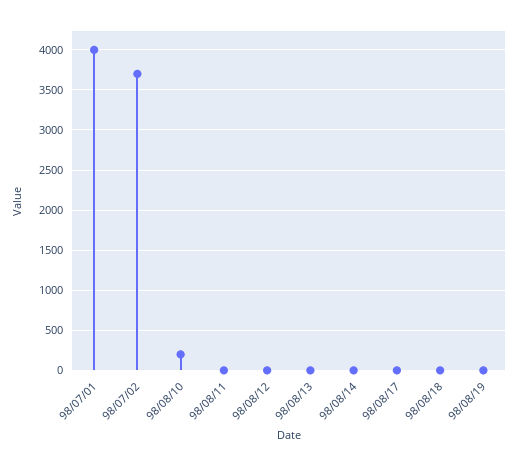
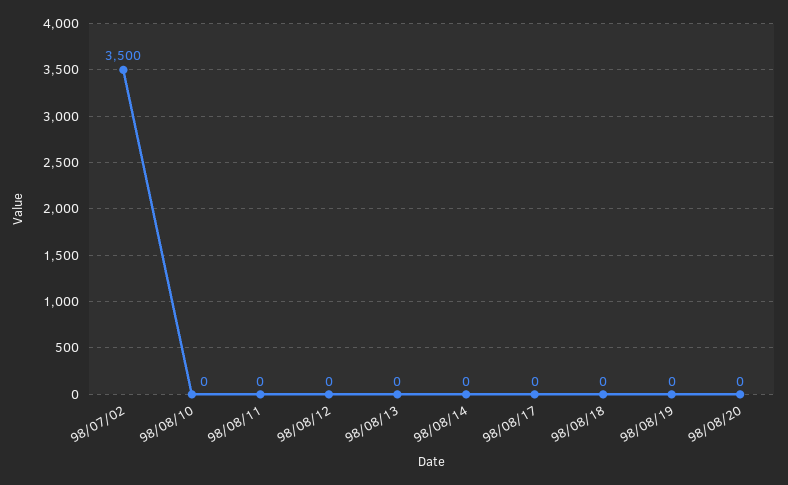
98/07/01: 4000 -> none
98/07/02: 3700 -> 3500
98/08/10: 200 -> 0
98/08/20: none -> 0

